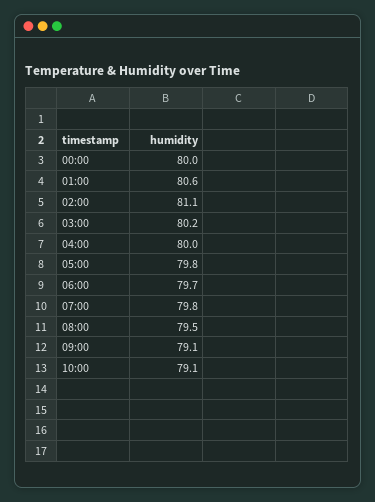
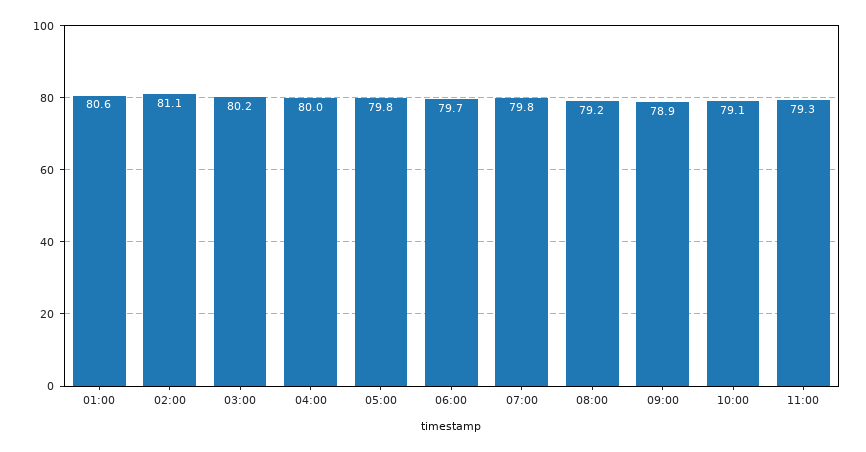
00:00: 80 -> none
08:00: 79.5 -> 79.2
09:00: 79.1 -> 78.9
11:00: none -> 79.3

